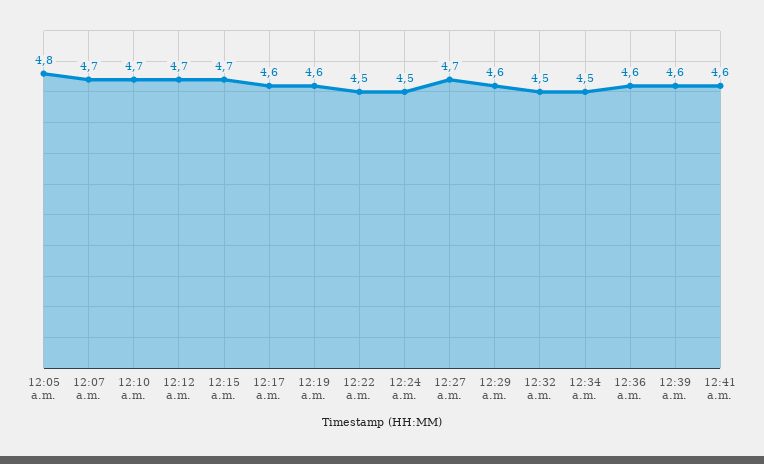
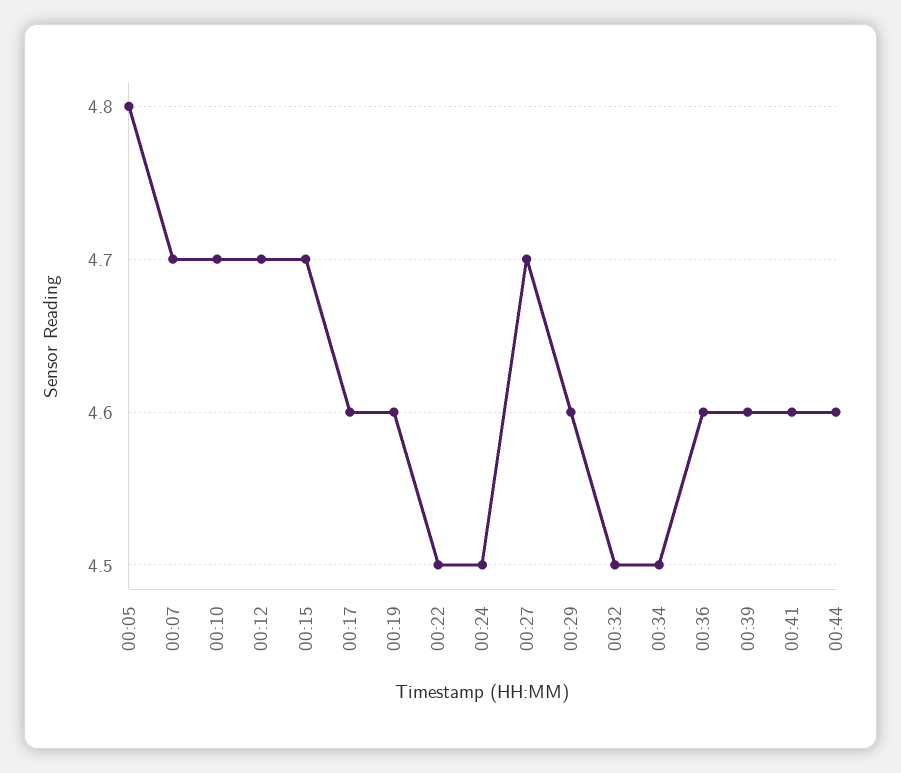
00:44: none -> 4.6

